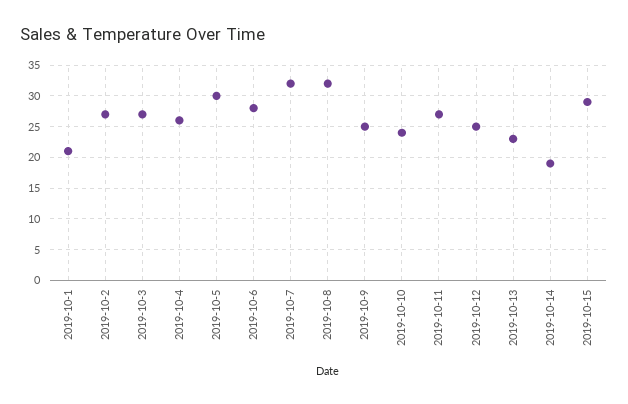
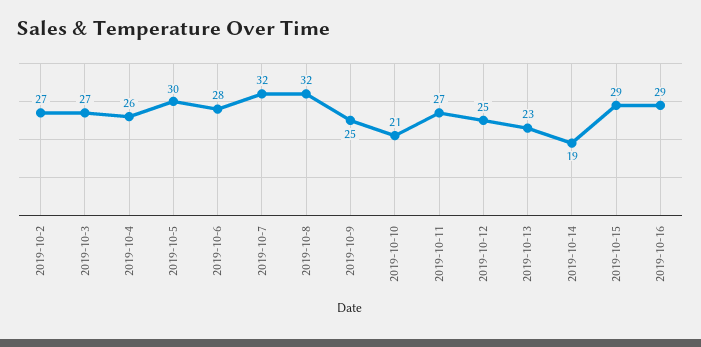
2019-10-1: 21 -> none
2019-10-10: 24 -> 21
2019-10-16: none -> 29

